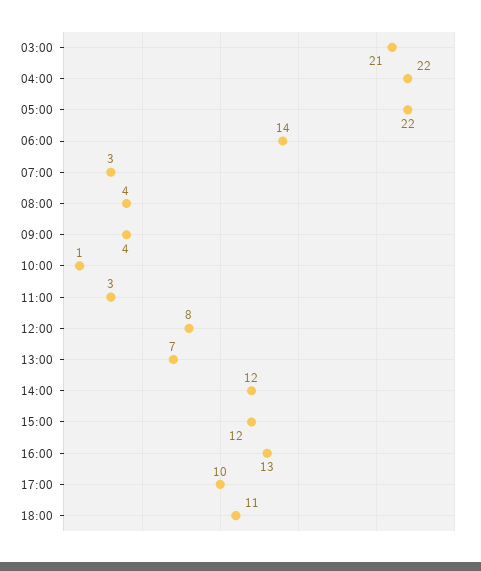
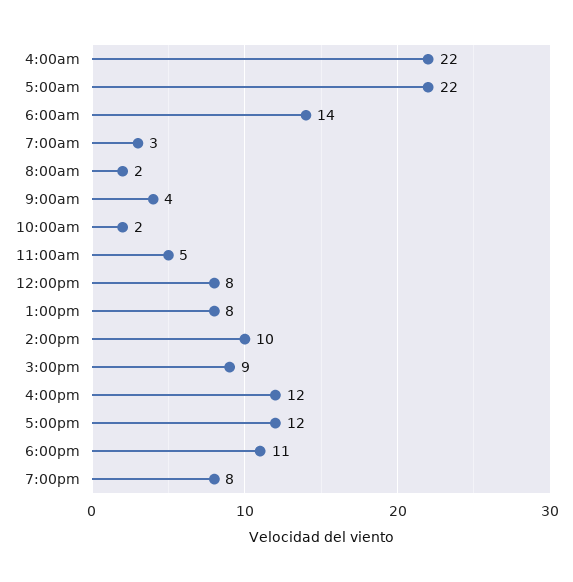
03:00: 21 -> none
08:00: 4 -> 2
10:00: 1 -> 2
11:00: 3 -> 5
13:00: 7 -> 8
14:00: 12 -> 10
15:00: 12 -> 9
16:00: 13 -> 12
17:00: 10 -> 12
7:00pm: none -> 8

